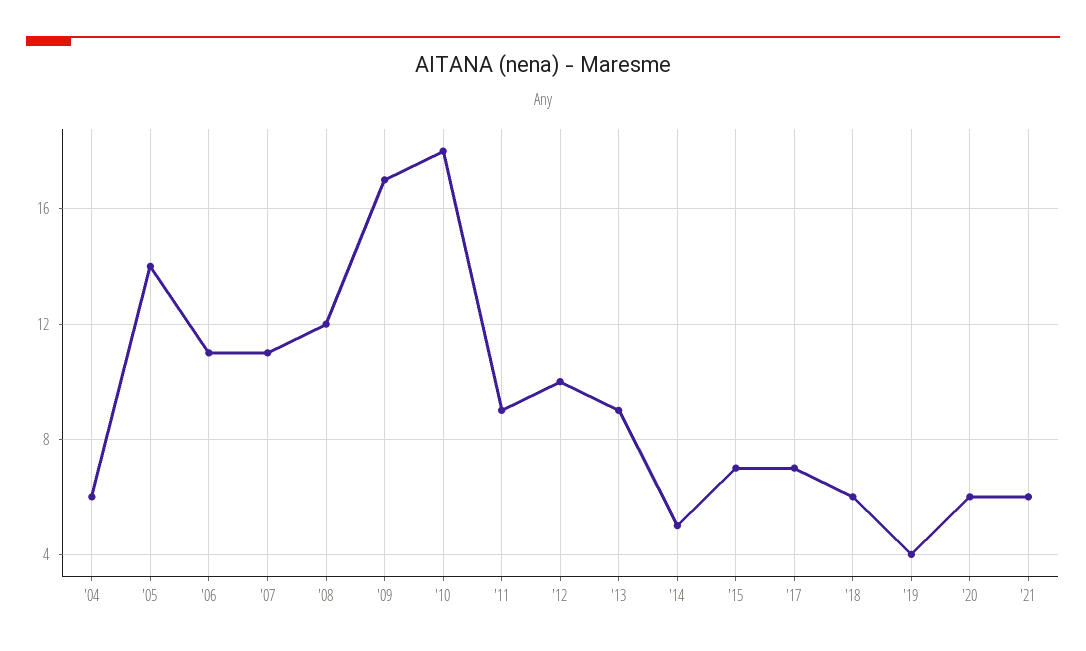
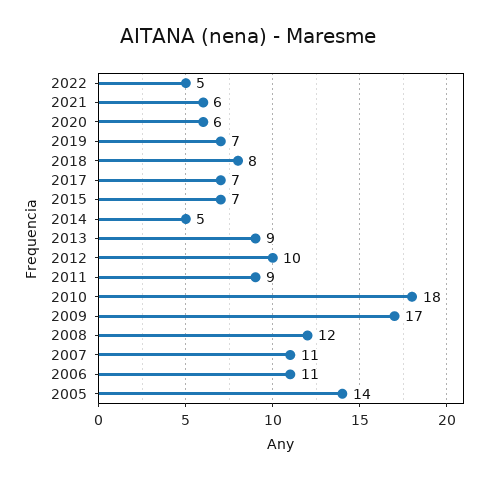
'04: 6 -> none
'18: 6 -> 8
'19: 4 -> 7
2022: none -> 5

